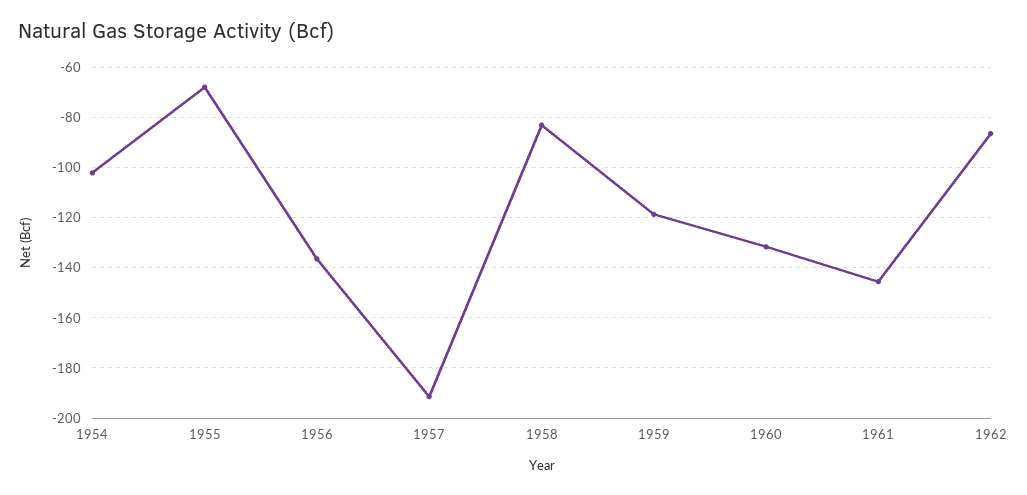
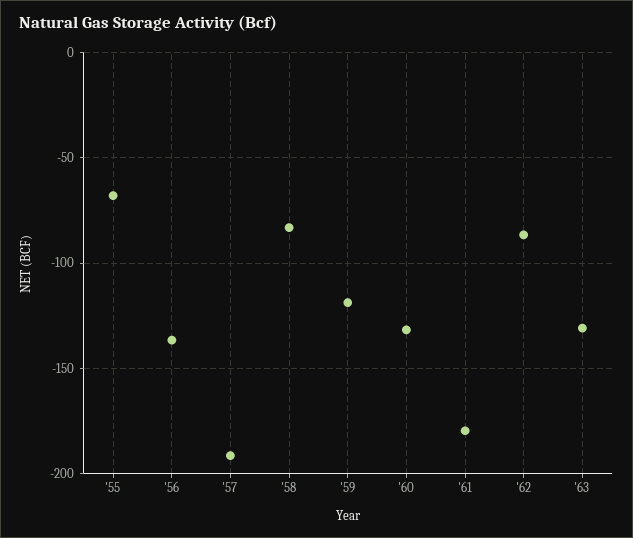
1954: -102.5 -> none
1961: -145 -> -180
'63: none -> -130

